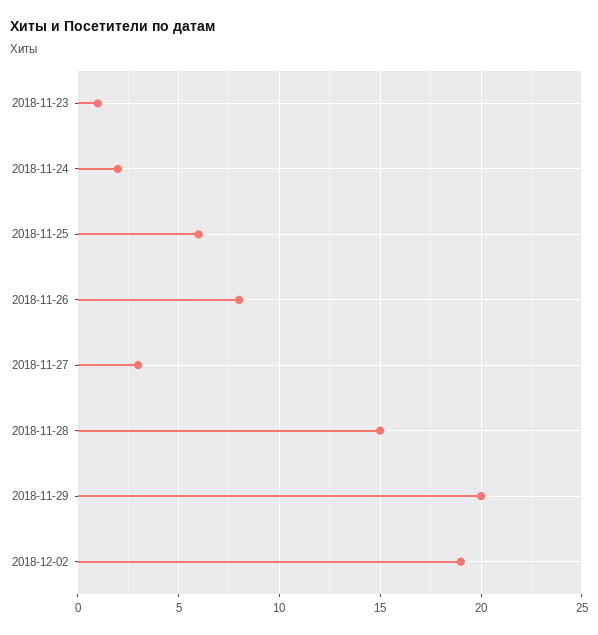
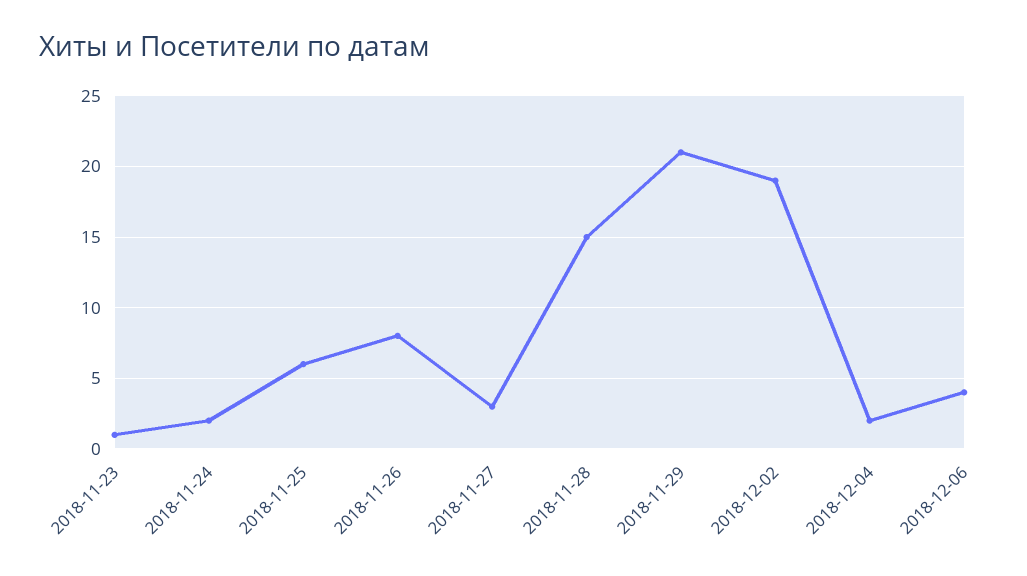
2018-11-29: 20 -> 21
2018-12-04: none -> 2
2018-12-06: none -> 4

